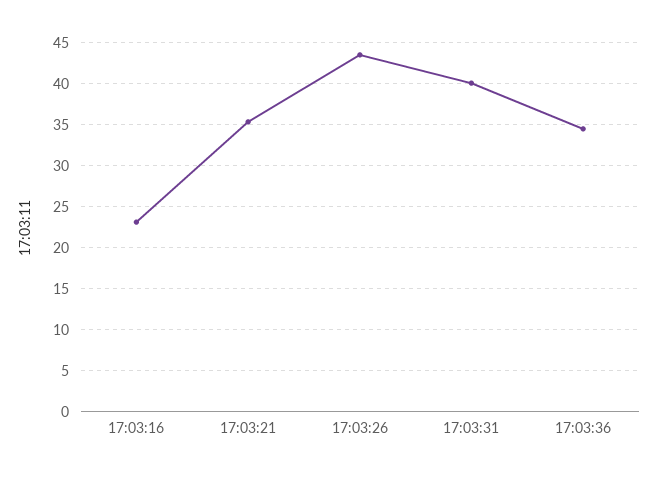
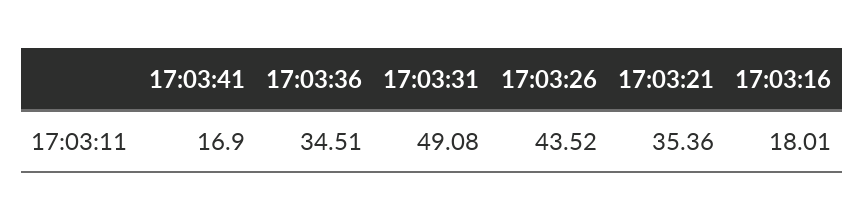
17:03:16: 23 -> 18.01
17:03:31: 40 -> 49.08
17:03:41: none -> 16.9

